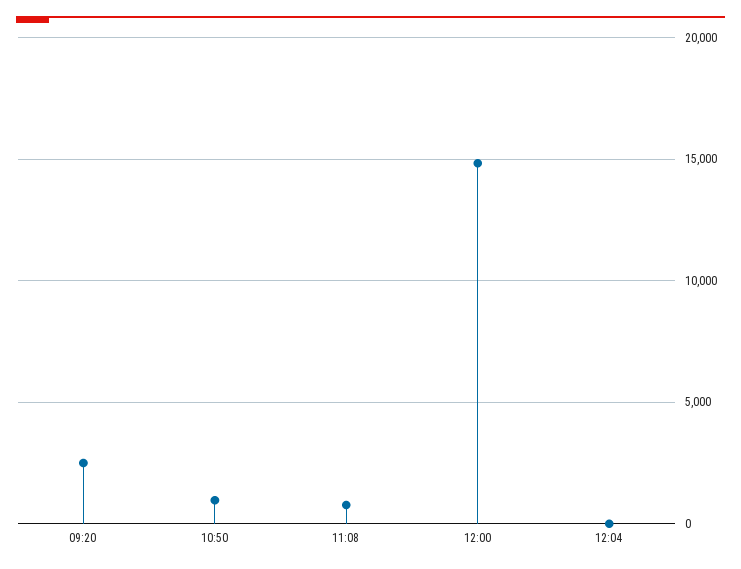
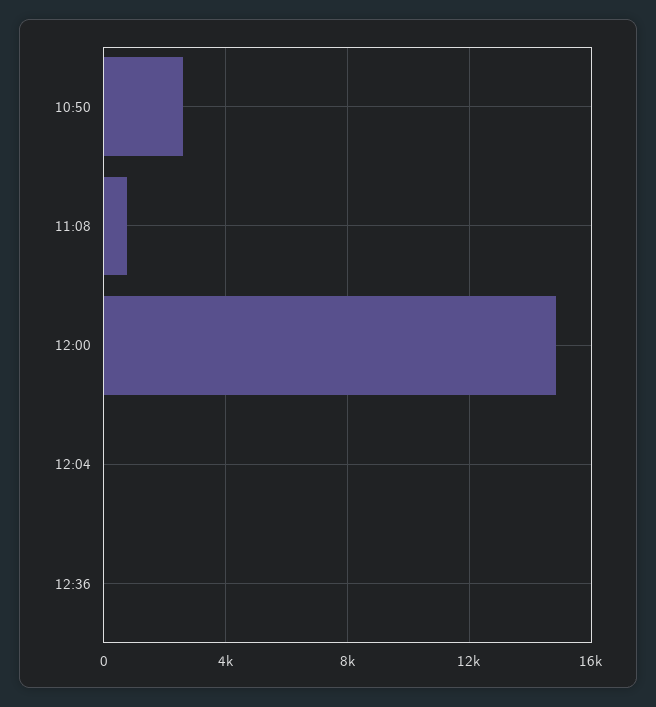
09:20: 2500 -> none
10:50: 1000 -> 2500
12:36: none -> 0

